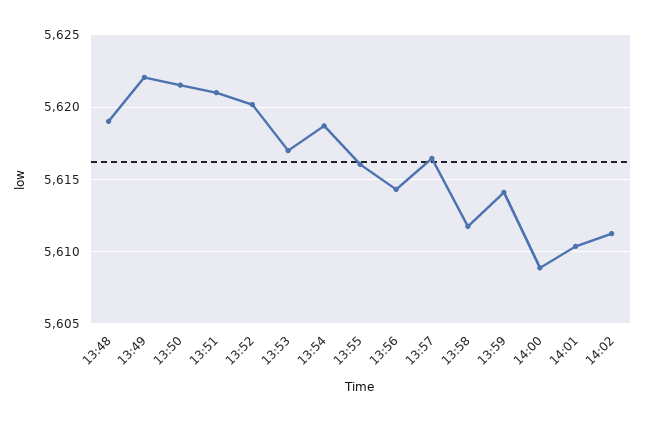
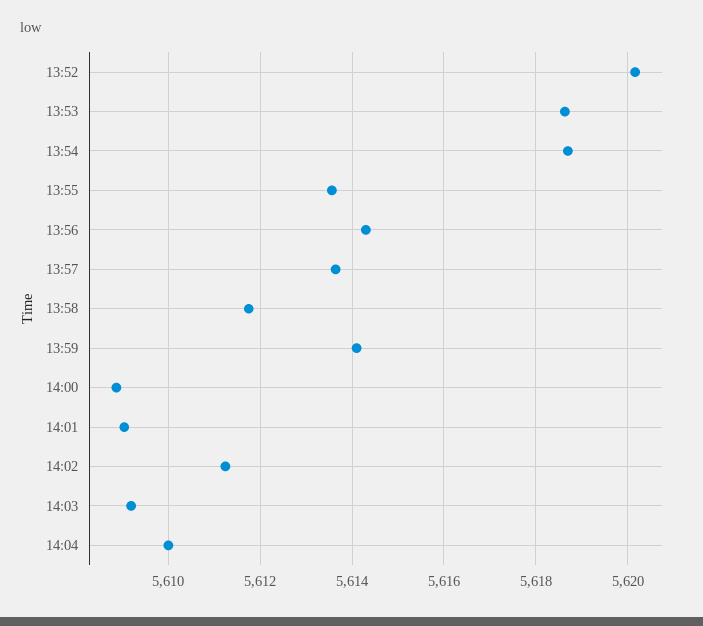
13:48: 5619 -> none
13:49: 5622 -> none
13:50: 5621.5 -> none
13:51: 5621 -> none
13:53: 5617 -> 5618.6
13:55: 5616 -> 5613.6
13:57: 5616.5 -> 5613.6
14:01: 5610.5 -> 5609
14:03: none -> 5609.2
14:04: none -> 5610

